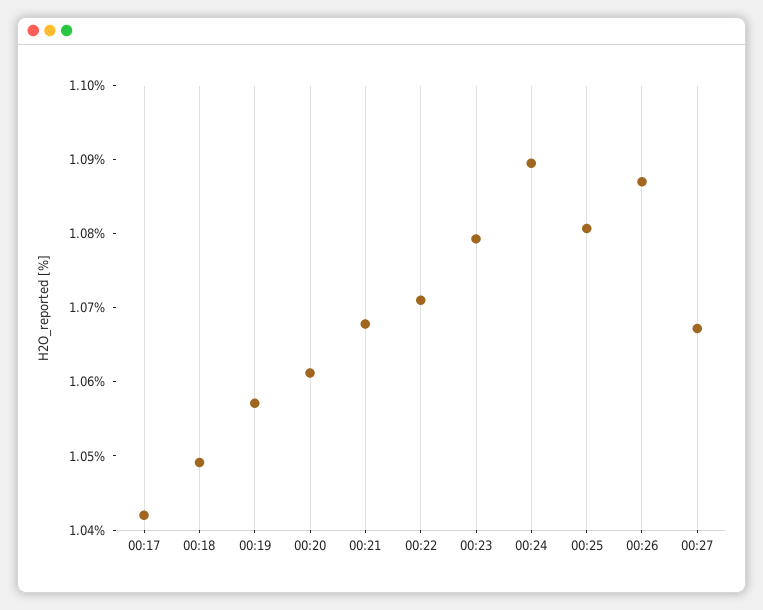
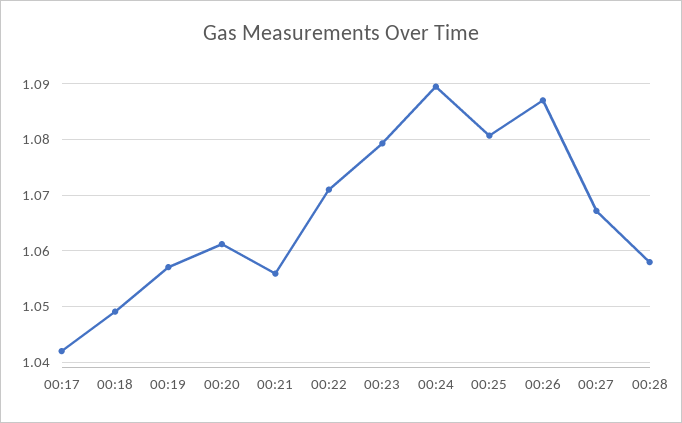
00:21: 1.068 -> 1.056
00:28: none -> 1.058

